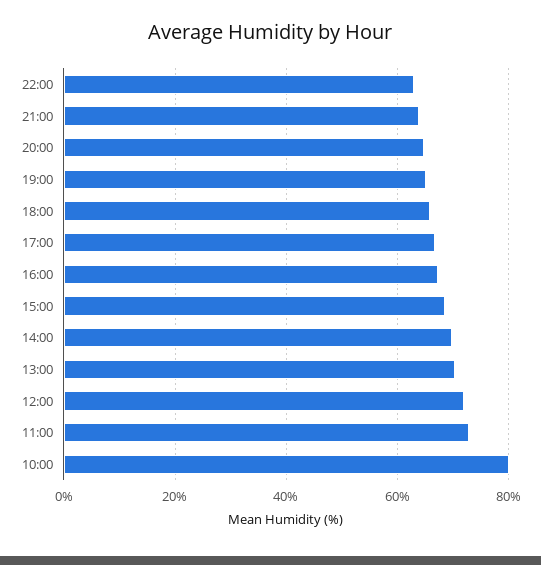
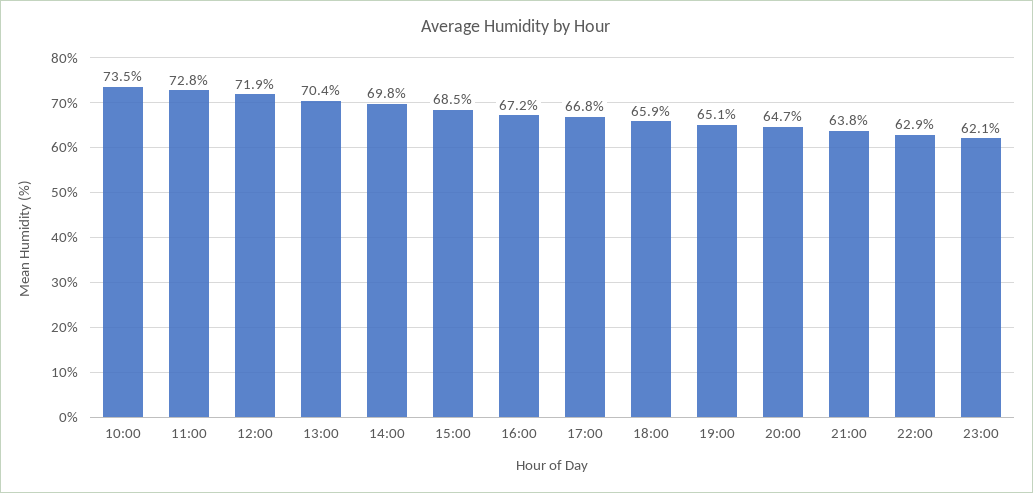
10:00: 80 -> 73.5
23:00: none -> 62.1

